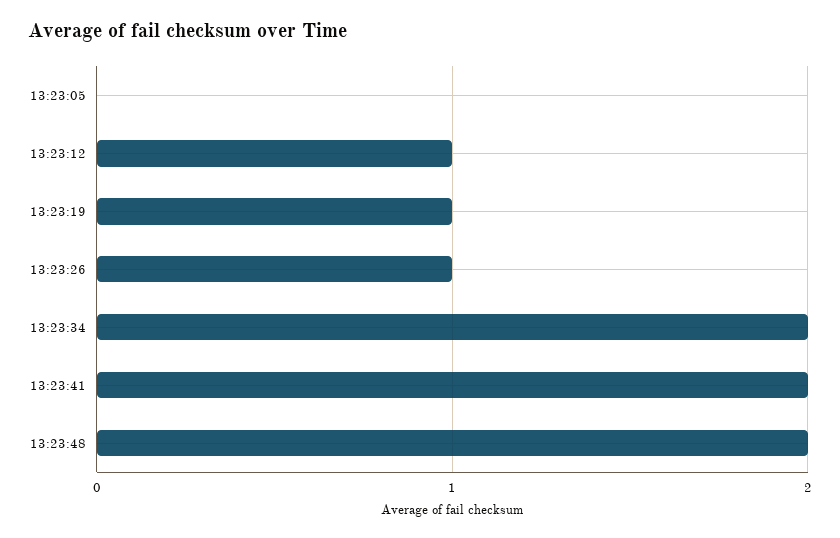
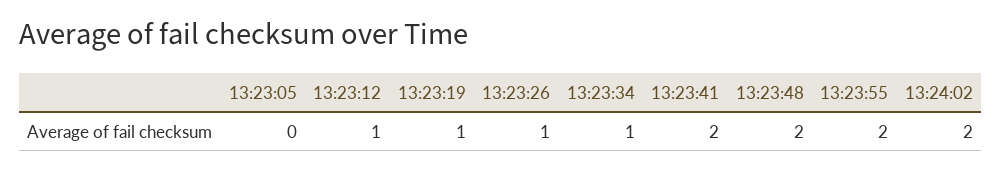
13:23:34: 2 -> 1
13:23:55: none -> 2
13:24:02: none -> 2

